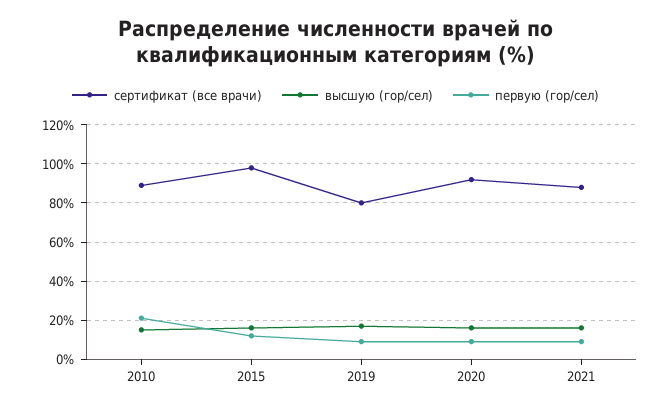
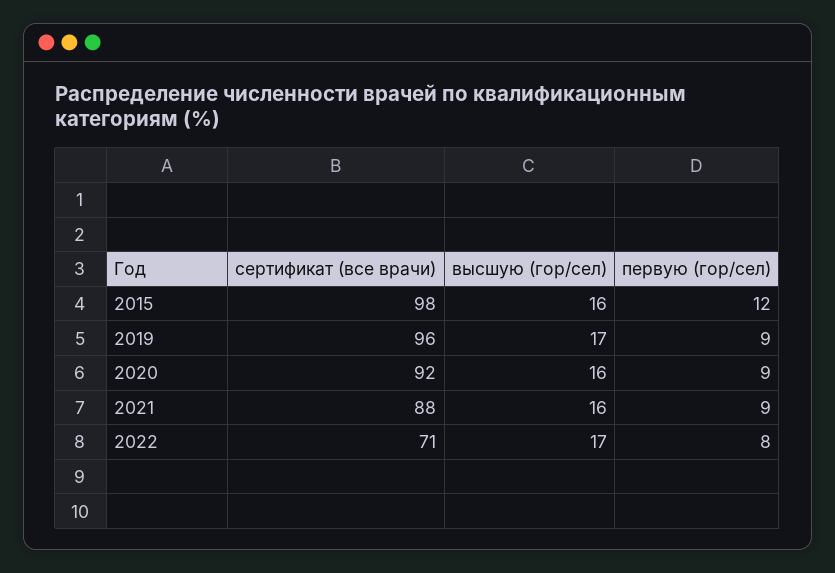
сертификат (все врачи), 2010: 90 -> none
высшую (гор/сел), 2010: 15 -> none
первую (гор/сел), 2010: 20 -> none
сертификат (все врачи), 2019: 80 -> 96
сертификат (все врачи), 2022: none -> 71
высшую (гор/сел), 2022: none -> 17
первую (гор/сел), 2022: none -> 8

